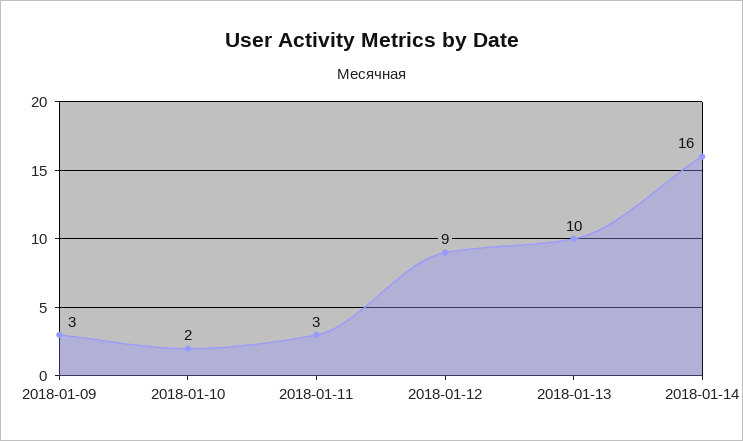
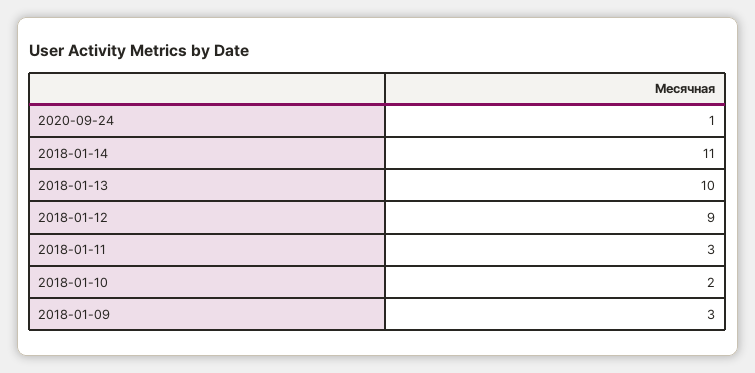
2018-01-14: 16 -> 11
2020-09-24: none -> 1

